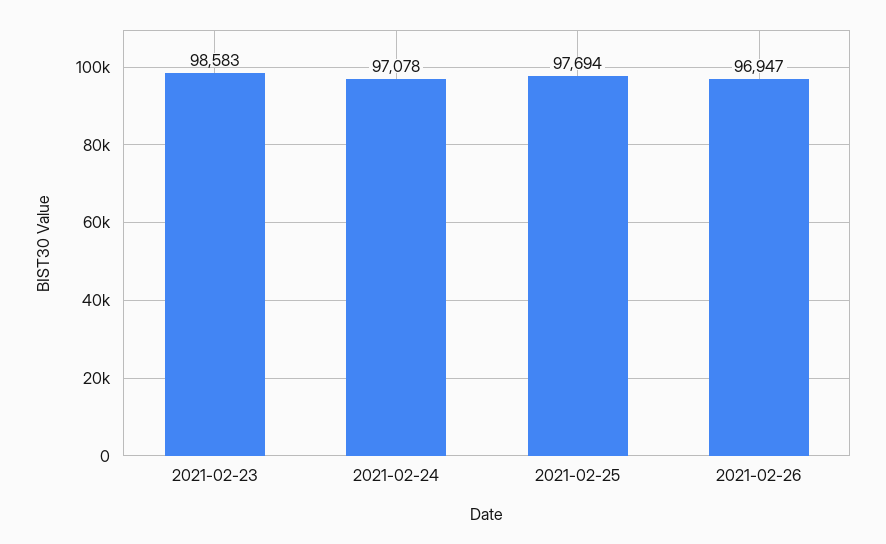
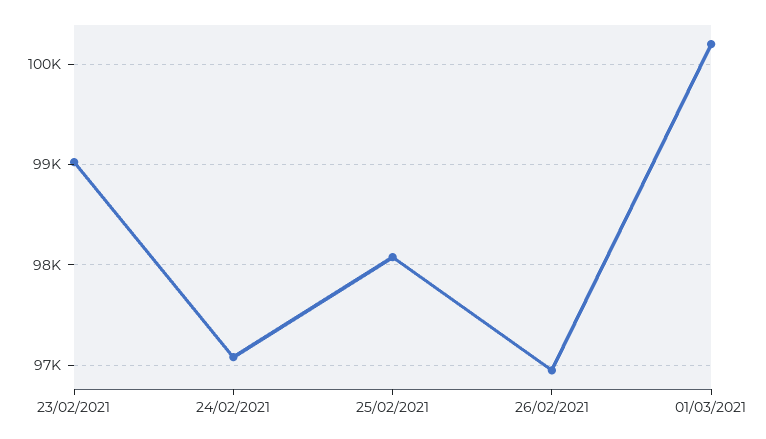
2021-02-23: 98583 -> 99000
2021-02-25: 97694 -> 98100
01/03/2021: none -> 100200

